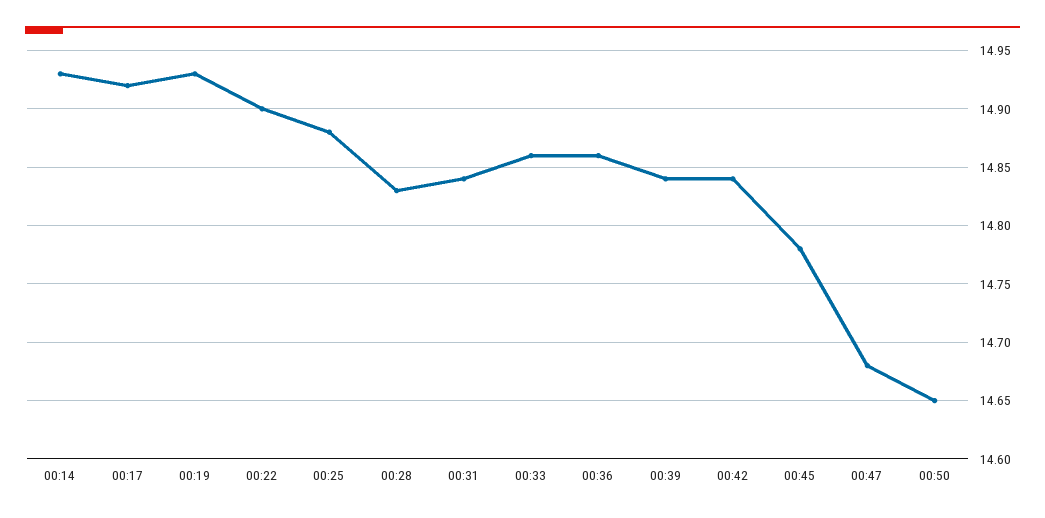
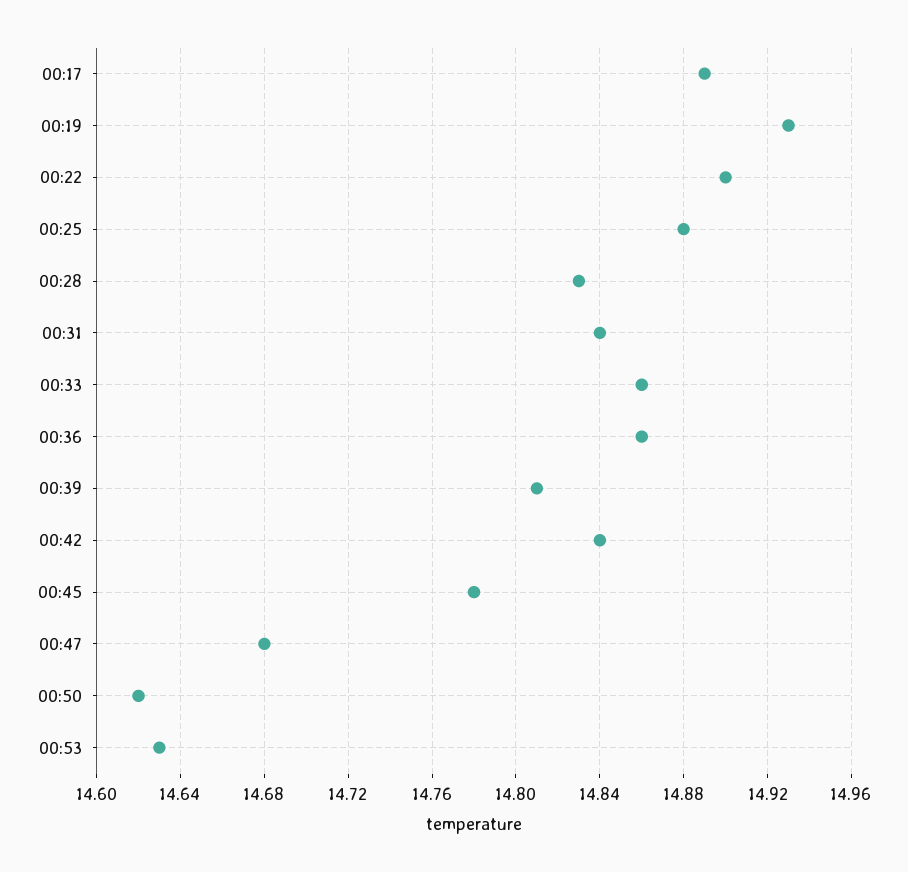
00:14: 14.93 -> none
00:17: 14.92 -> 14.89
00:39: 14.84 -> 14.81
00:50: 14.65 -> 14.62
00:53: none -> 14.63

